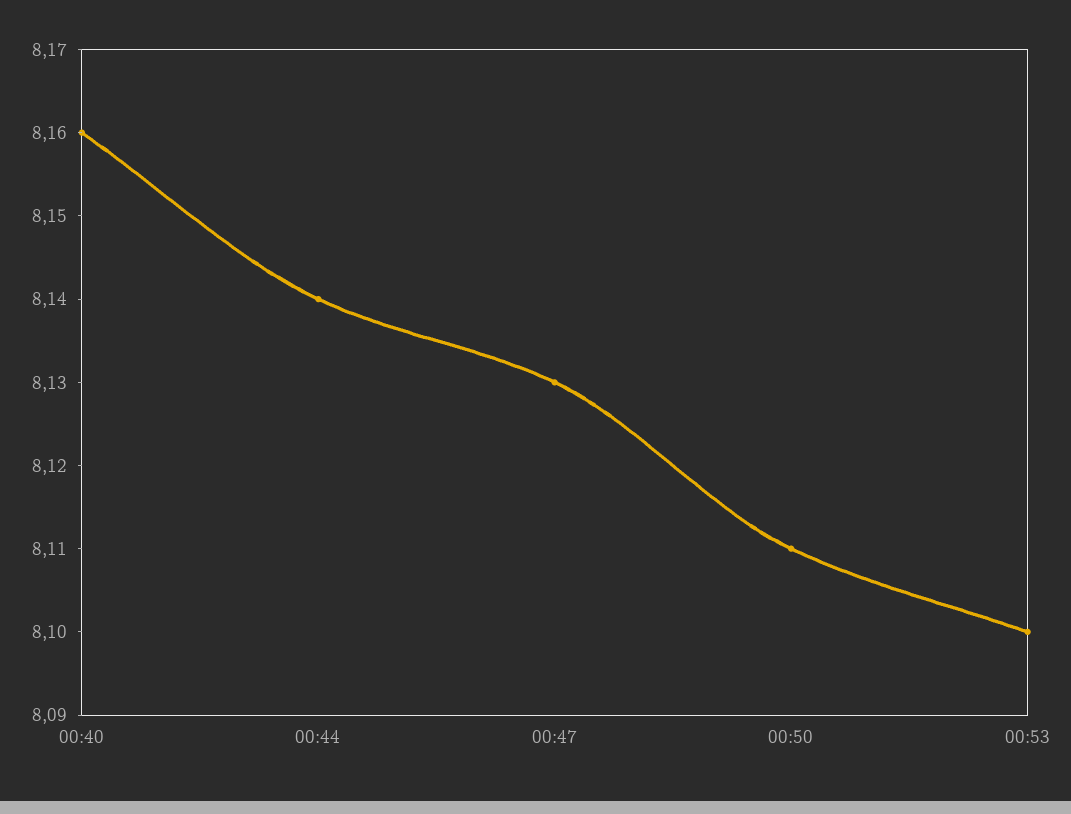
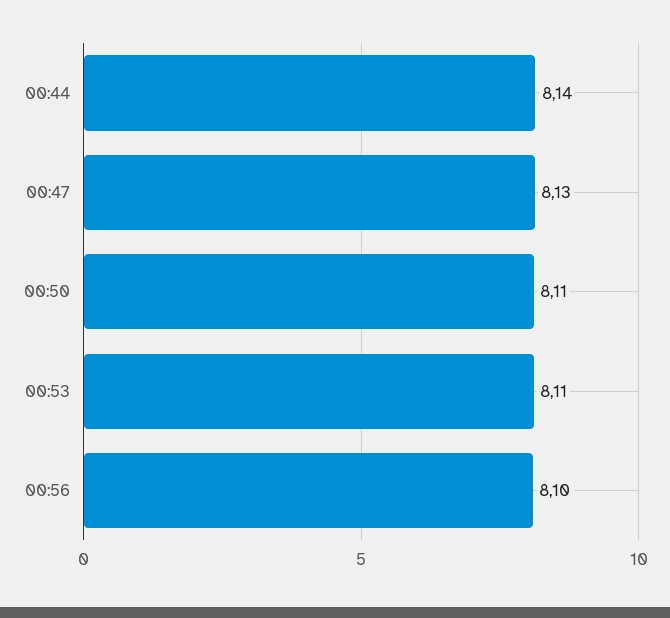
00:40: 8.16 -> none
00:53: 8.1 -> 8.11
00:56: none -> 8.1

